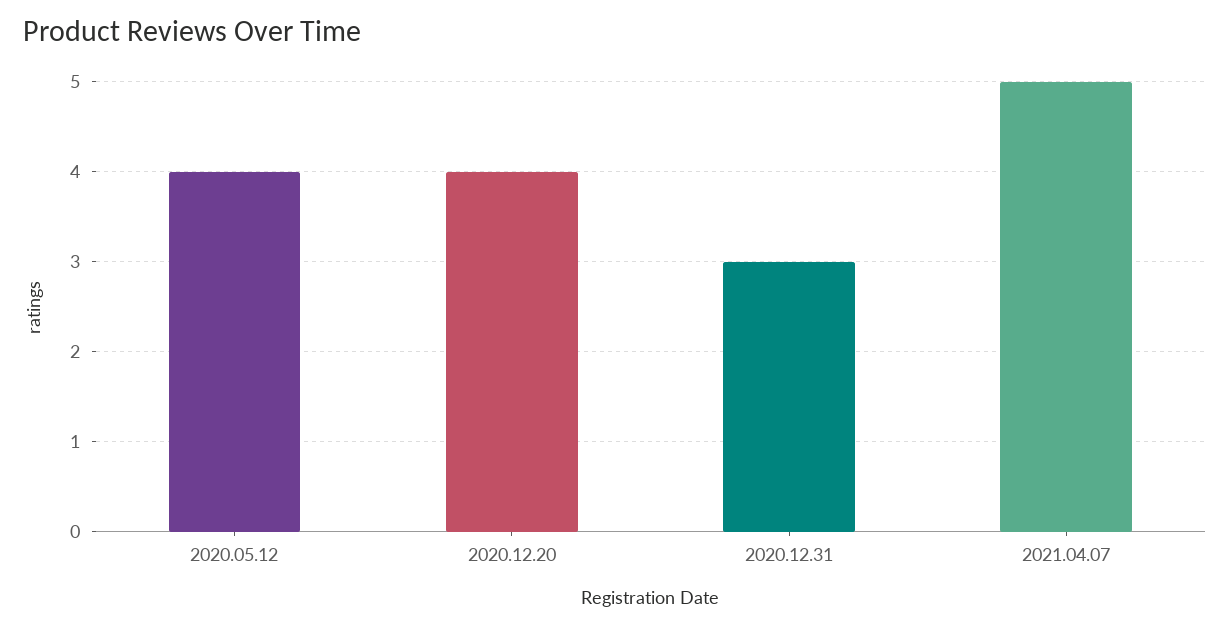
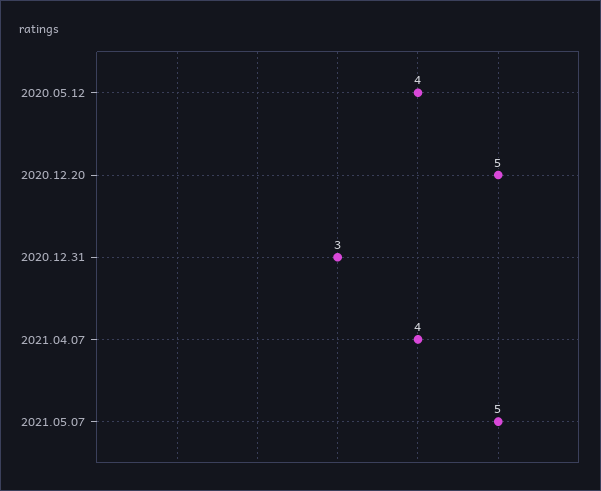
2020.12.20: 4 -> 5
2021.04.07: 5 -> 4
2021.05.07: none -> 5

